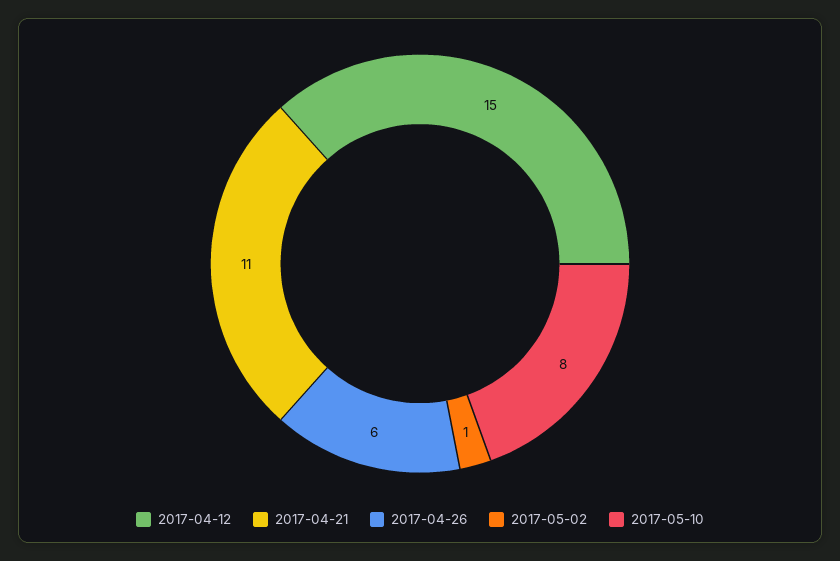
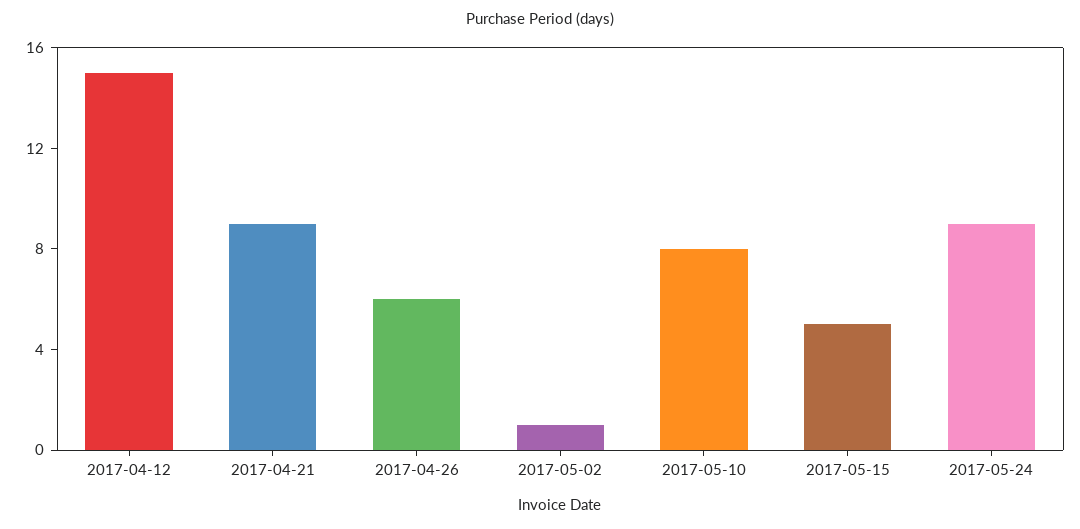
2017-04-21: 11 -> 9
2017-05-15: none -> 5
2017-05-24: none -> 9

